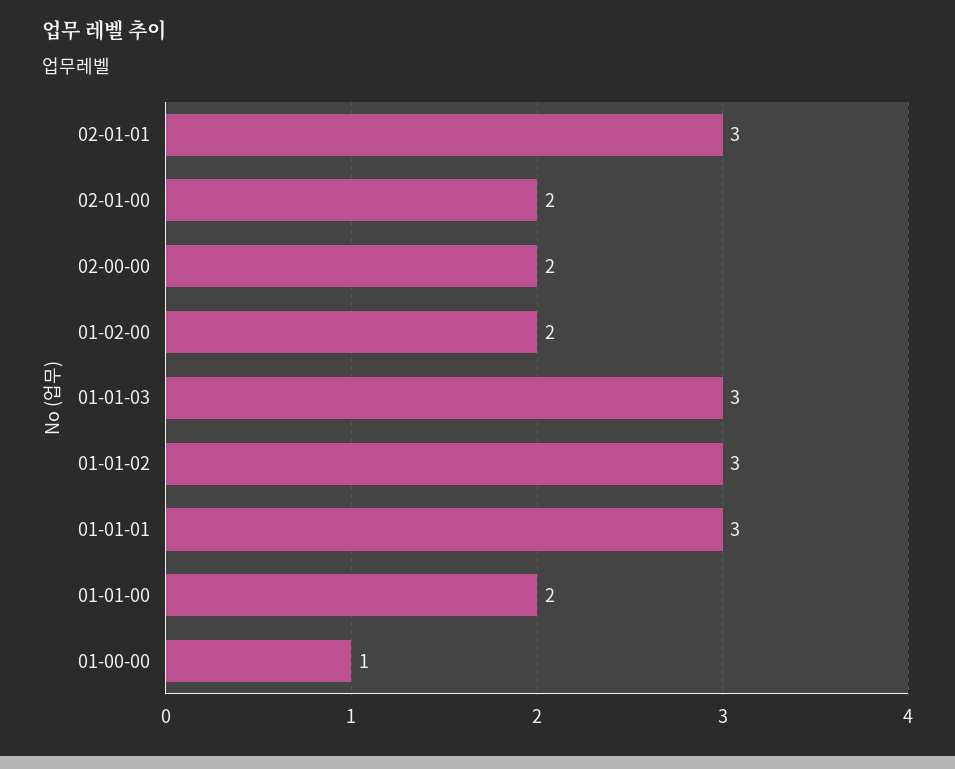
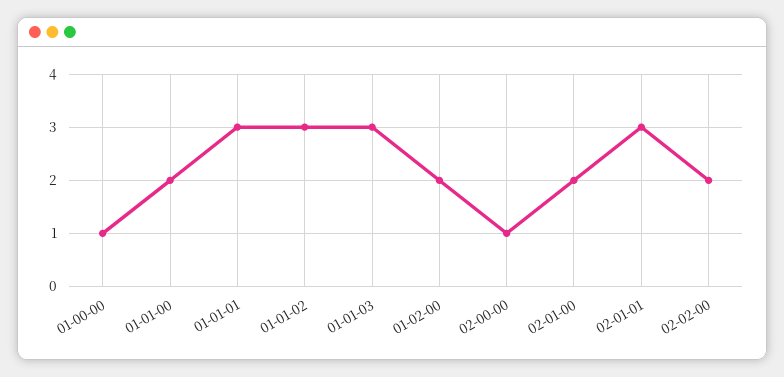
02-00-00: 2 -> 1
02-02-00: none -> 2

